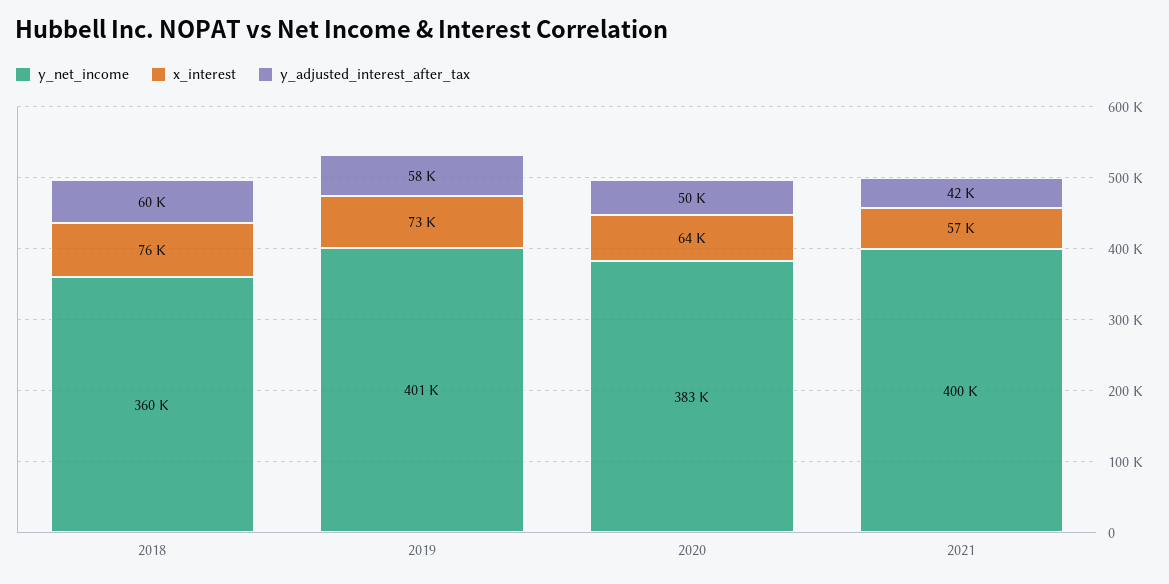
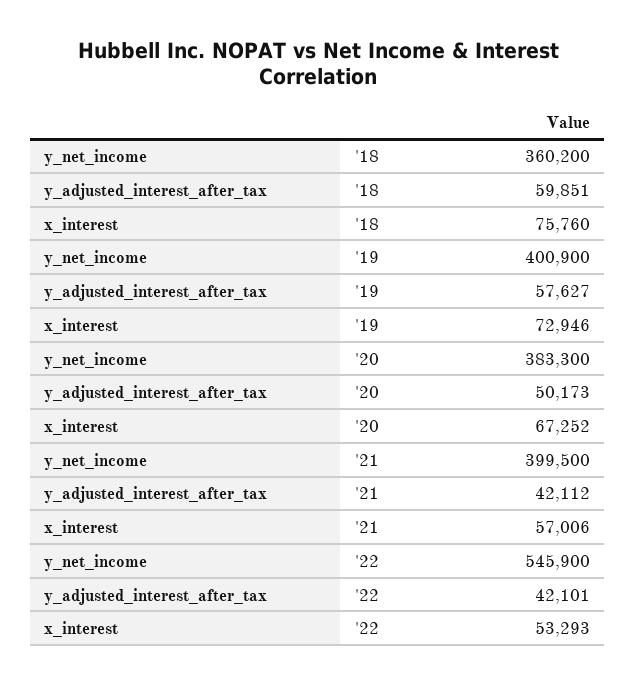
x_interest, 2020: 64000 -> 67252
y_net_income, '22: none -> 545900
y_adjusted_interest_after_tax, '22: none -> 42101
x_interest, '22: none -> 53293

